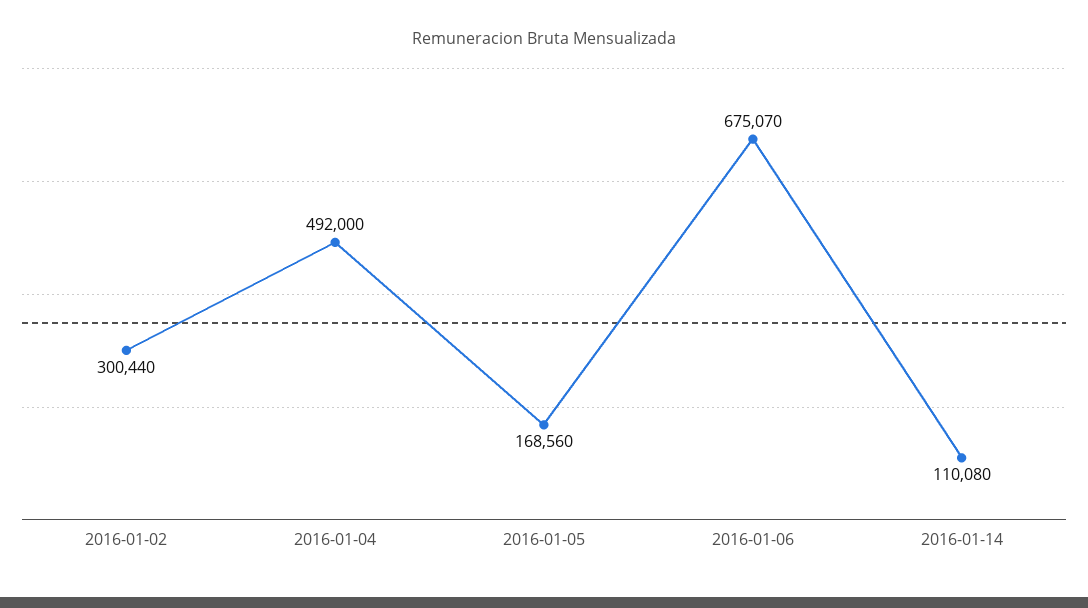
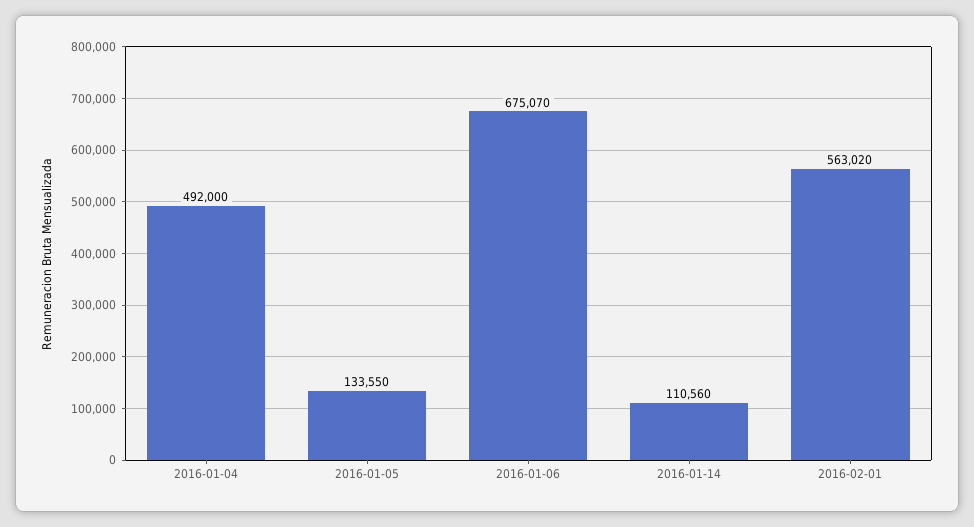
2016-01-02: 300440 -> none
2016-01-05: 168560 -> 133550
2016-01-14: 110080 -> 110560
2016-02-01: none -> 563020

